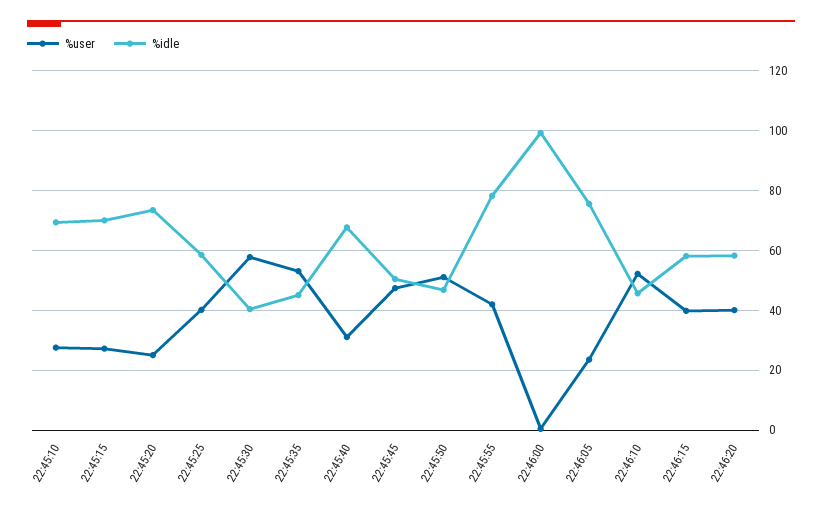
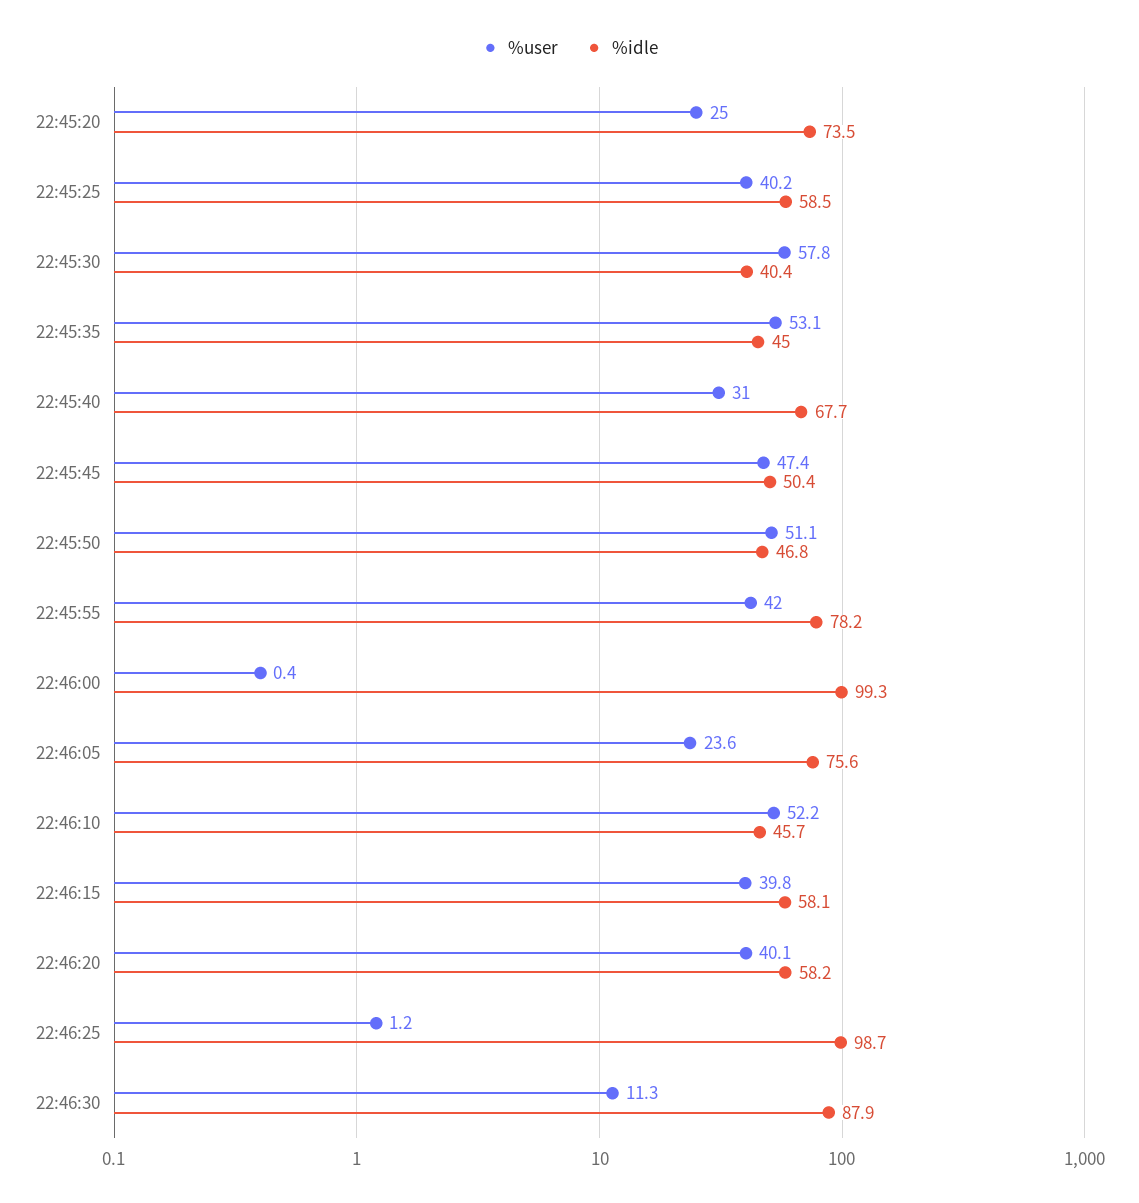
%user, 22:45:10: 27.5 -> none
%idle, 22:45:10: 70 -> none
%user, 22:45:15: 27.5 -> none
%idle, 22:45:15: 70 -> none
%user, 22:46:25: none -> 1.2
%idle, 22:46:25: none -> 98.7
%user, 22:46:30: none -> 11.3
%idle, 22:46:30: none -> 87.9

